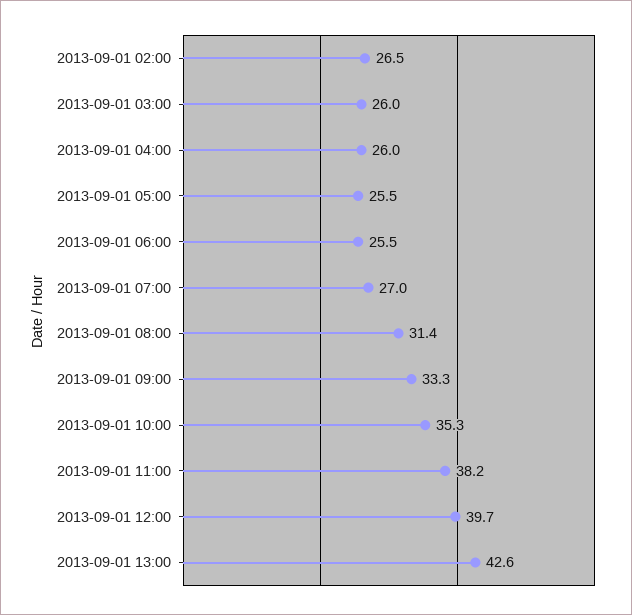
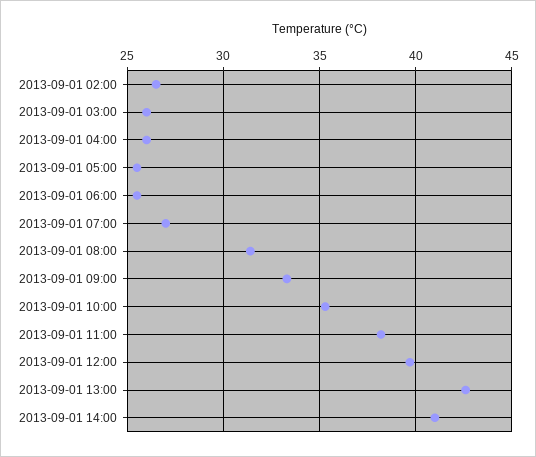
2013-09-01 14:00: none -> 41

